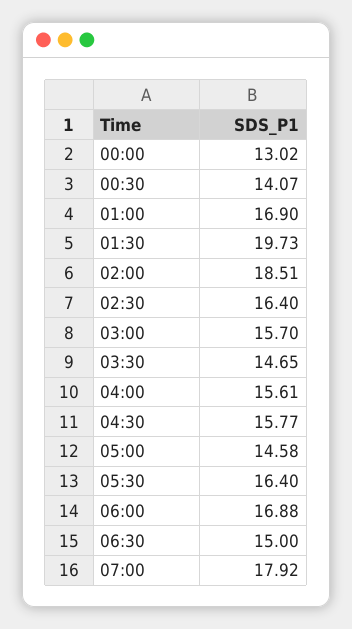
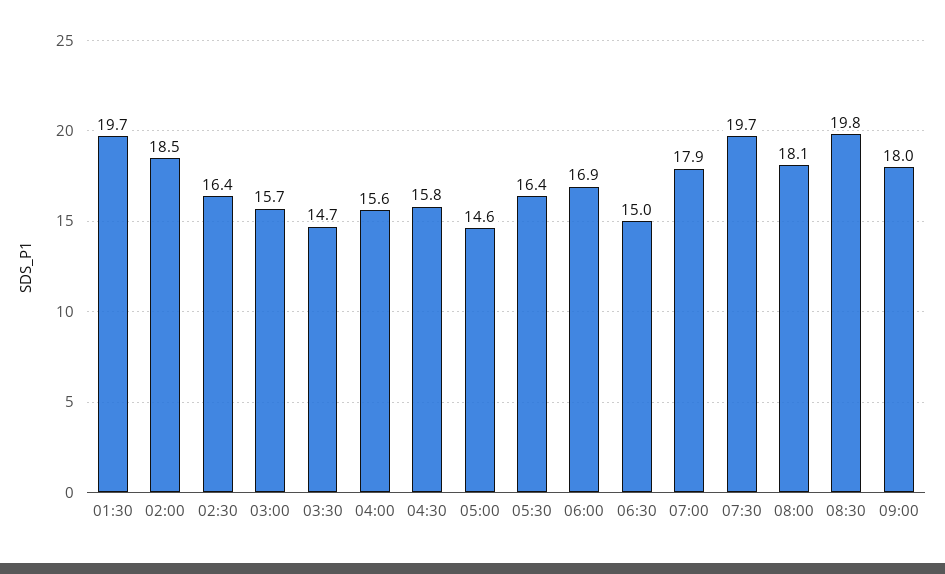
00:00: 13.02 -> none
00:30: 14.07 -> none
01:00: 16.9 -> none
07:30: none -> 19.7
08:00: none -> 18.1
08:30: none -> 19.8
09:00: none -> 18

